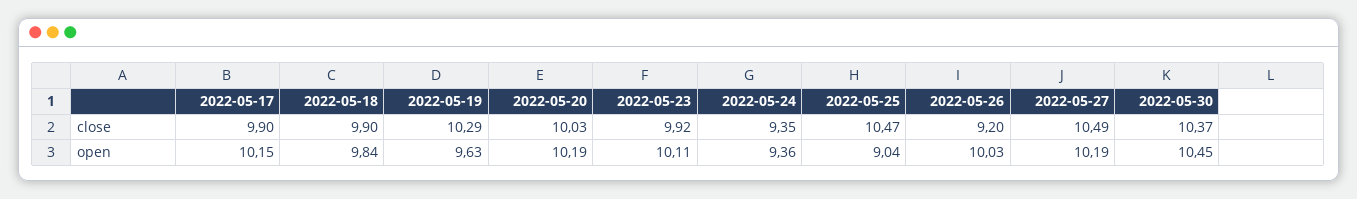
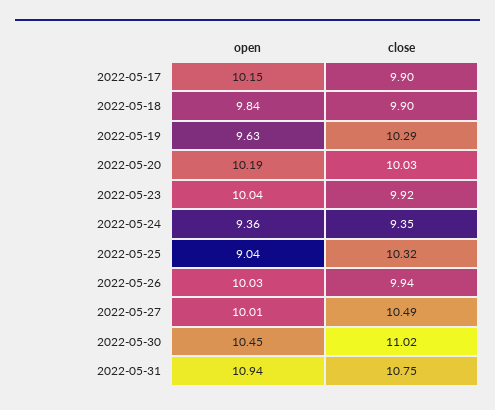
2022-05-25, close: 10.47 -> 10.32
2022-05-26, close: 9.2 -> 9.94
2022-05-30, close: 10.37 -> 11.02
2022-05-23, open: 10.11 -> 10.04
2022-05-27, open: 10.19 -> 10.01
2022-05-31, open: none -> 10.94
2022-05-31, close: none -> 10.75

